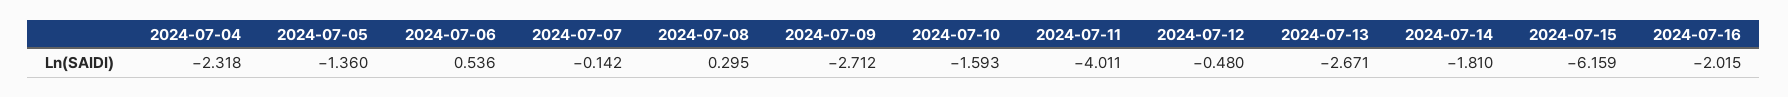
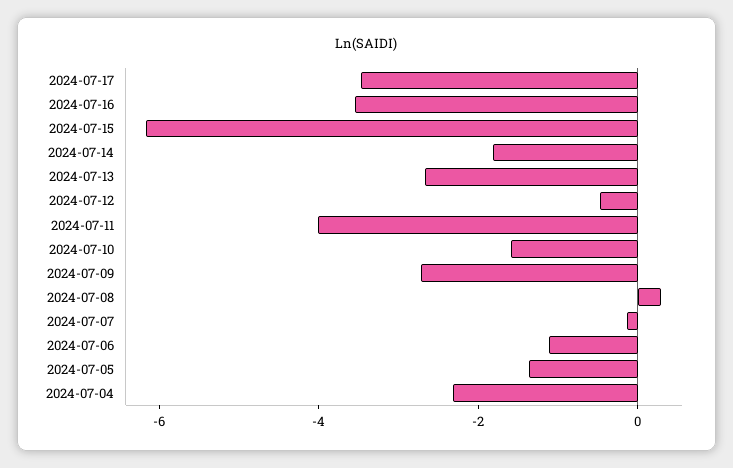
2024-07-06: 0.536 -> -1
2024-07-16: -2.015 -> -3.5
2024-07-17: none -> -3.5

